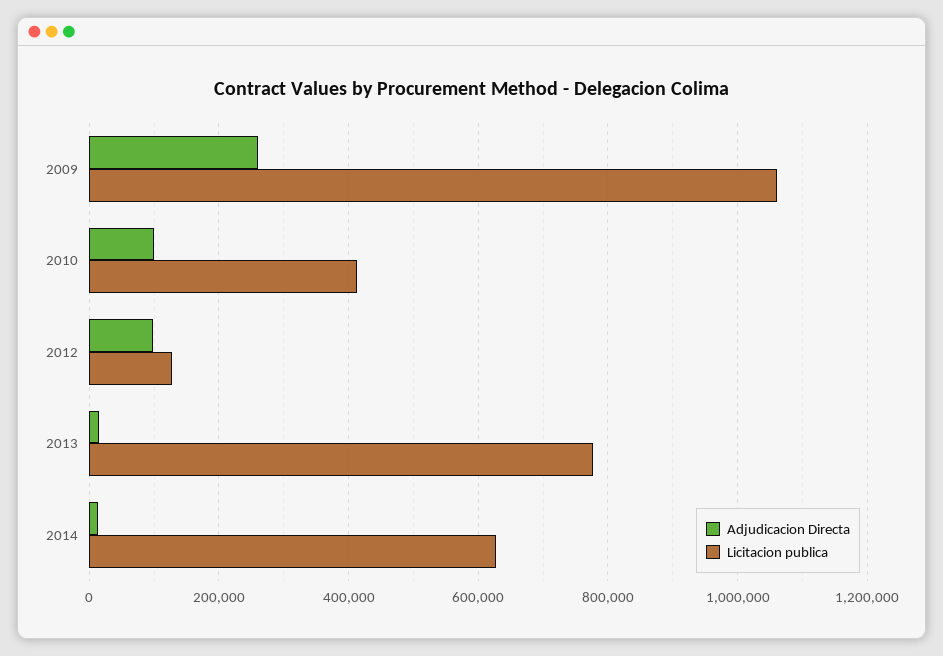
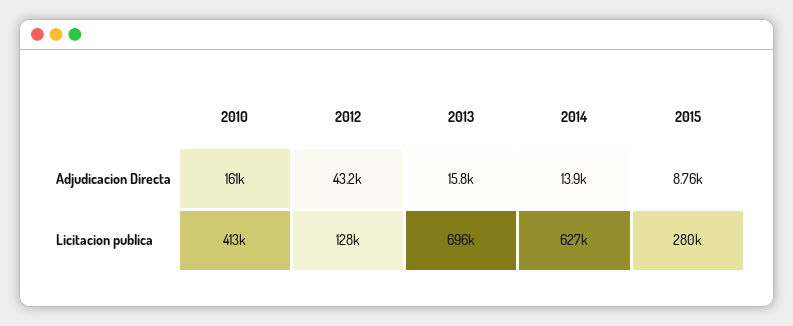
Adjudicacion Directa, 2009: 260000 -> none
Licitacion publica, 2009: 1060000 -> none
Adjudicacion Directa, 2010: 100000 -> 161000
Adjudicacion Directa, 2012: 100000 -> 43200
Licitacion publica, 2013: 780000 -> 696000
Adjudicacion Directa, 2015: none -> 8760
Licitacion publica, 2015: none -> 280000

